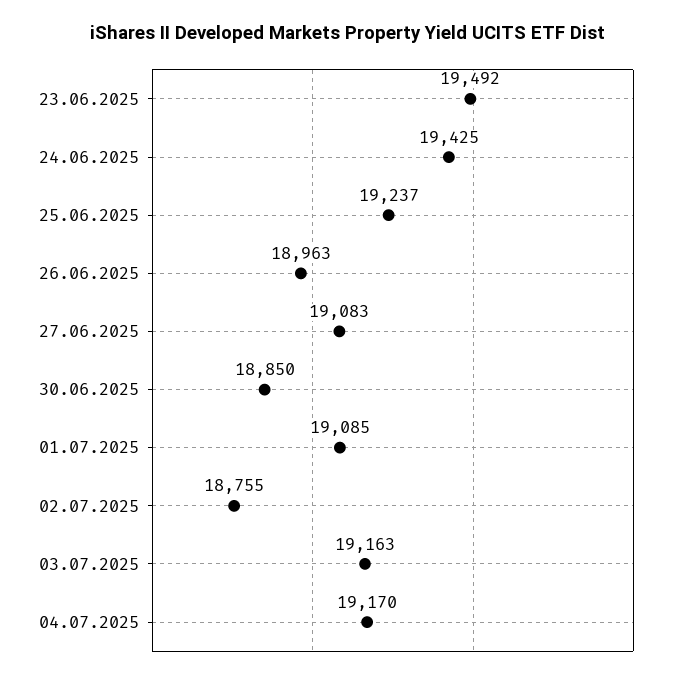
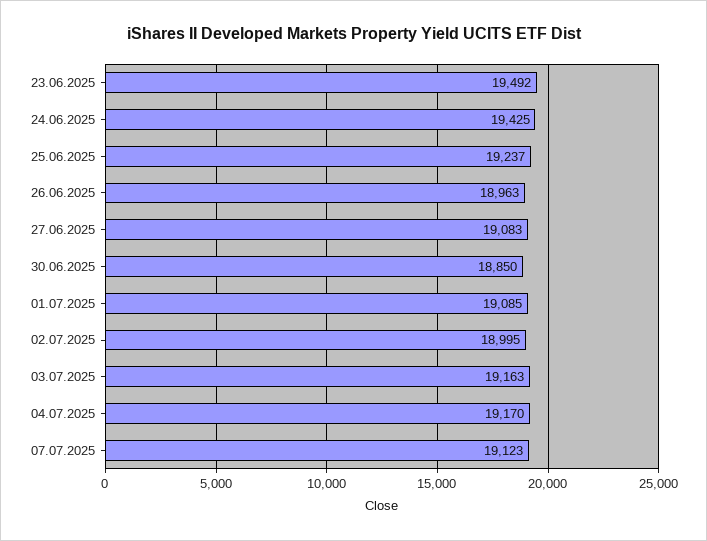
02.07.2025: 18755 -> 18995
07.07.2025: none -> 19123

